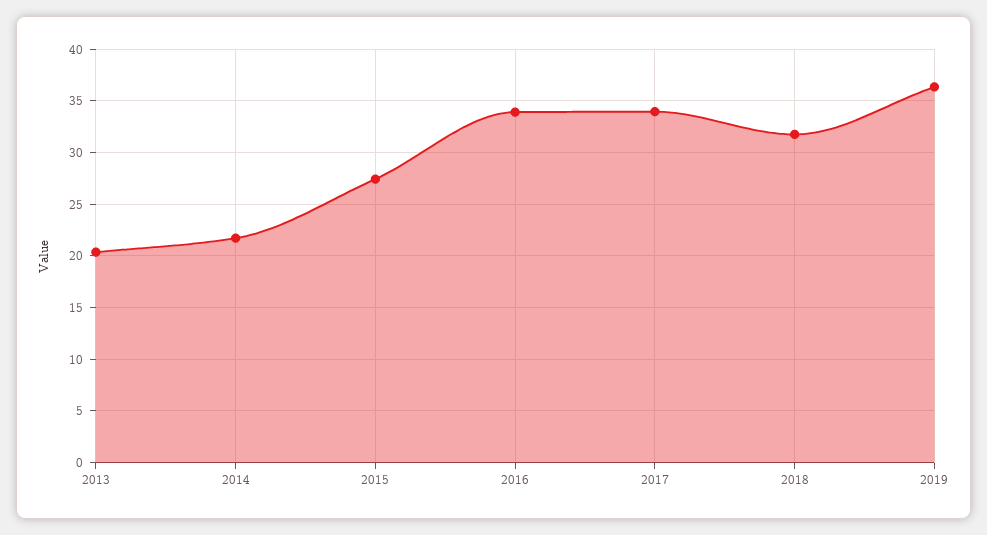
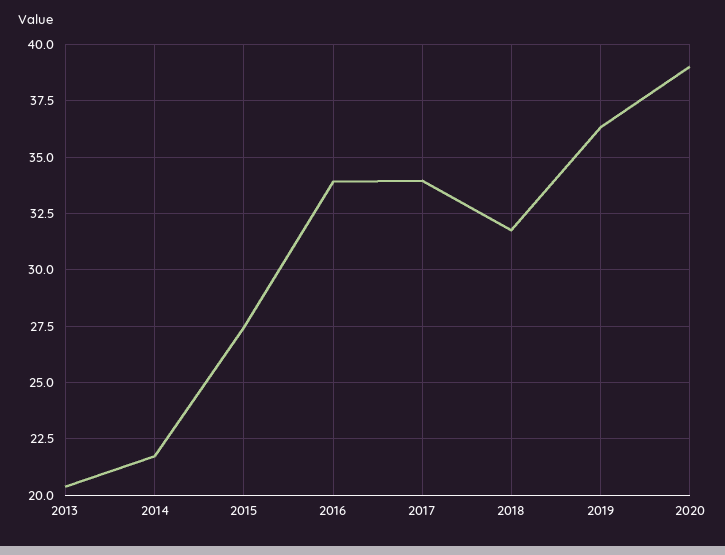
2020: none -> 39

